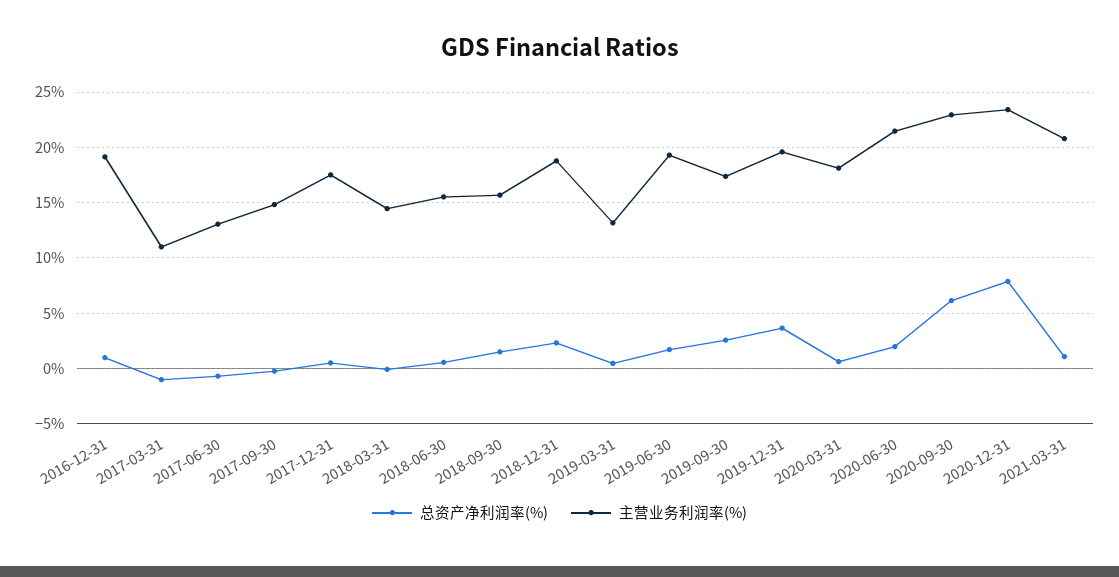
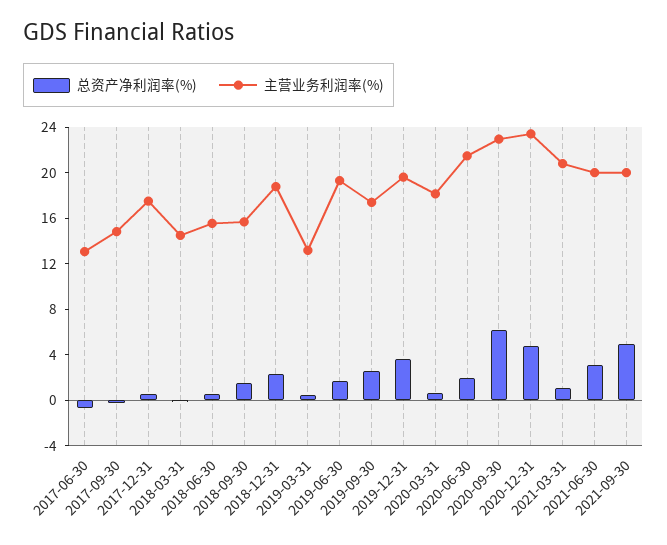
总资产净利润率(%), 2016-12-31: 1 -> none
主营业务利润率(%), 2016-12-31: 19 -> none
总资产净利润率(%), 2017-03-31: -1 -> none
主营业务利润率(%), 2017-03-31: 11 -> none
总资产净利润率(%), 2020-12-31: 8 -> 5
总资产净利润率(%), 2021-06-30: none -> 3
主营业务利润率(%), 2021-06-30: none -> 20
总资产净利润率(%), 2021-09-30: none -> 5
主营业务利润率(%), 2021-09-30: none -> 20

